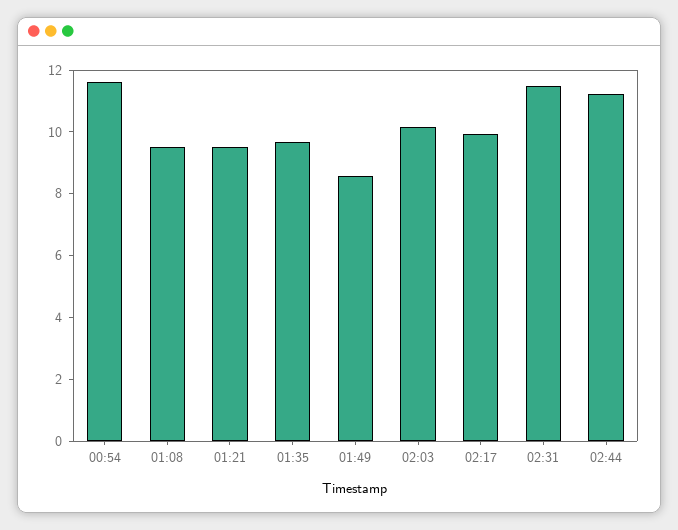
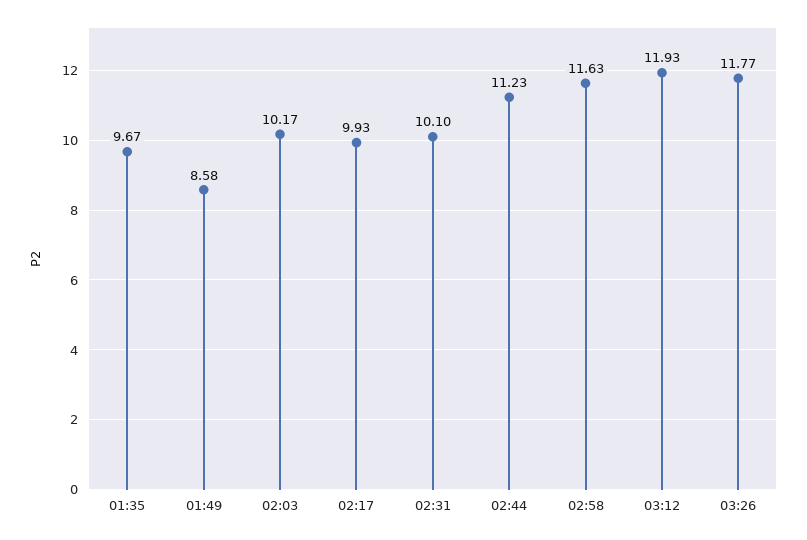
00:54: 11.5 -> none
01:08: 9.5 -> none
01:21: 9.5 -> none
02:31: 11.5 -> 10.1
02:58: none -> 11.63
03:12: none -> 11.93
03:26: none -> 11.77

